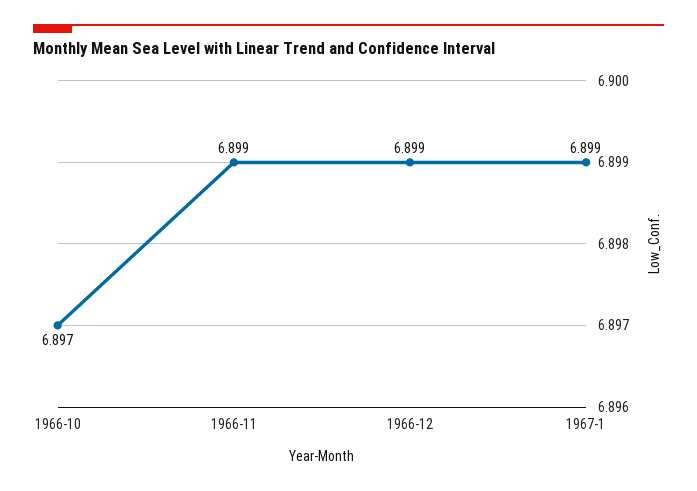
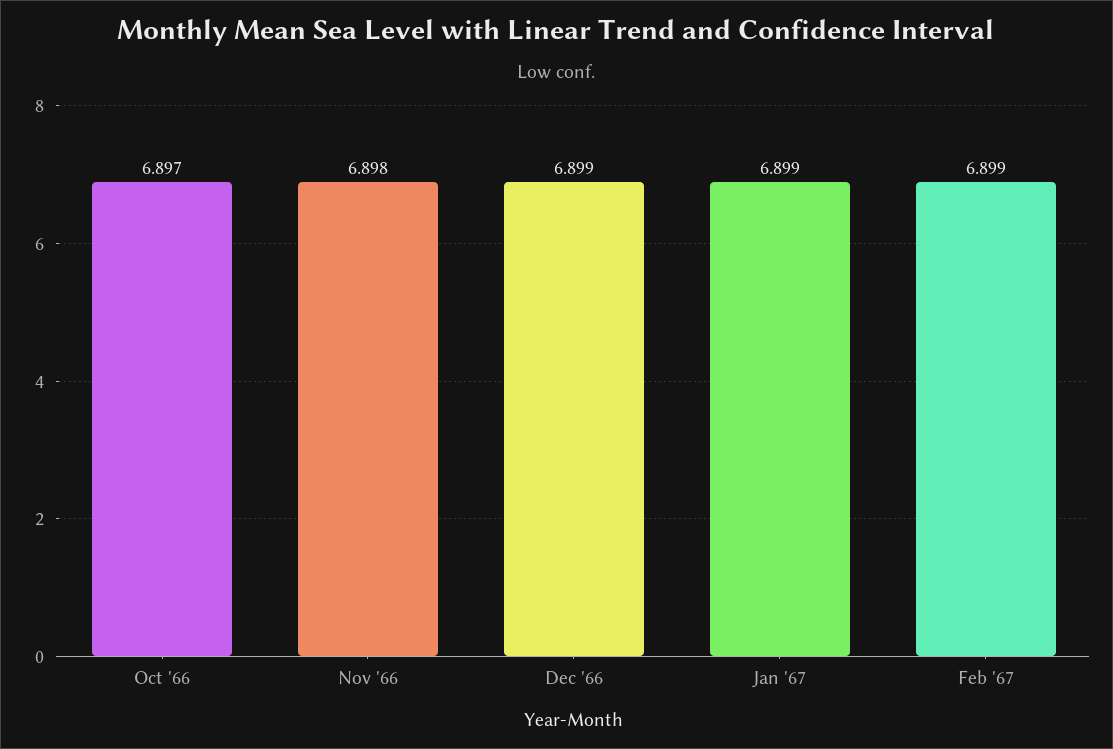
1966-11: 6.899 -> 6.898
Feb '67: none -> 6.899

